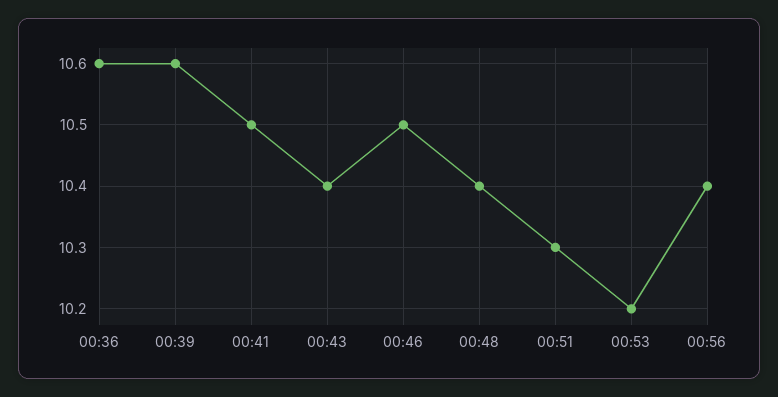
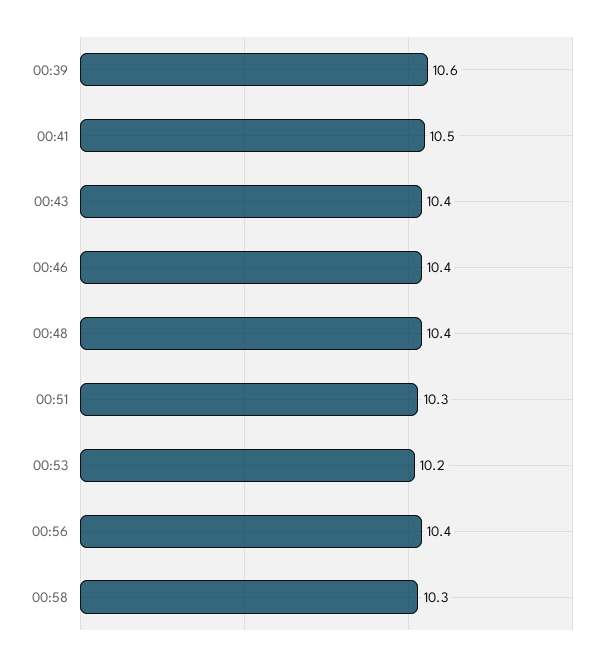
00:36: 10.6 -> none
00:46: 10.5 -> 10.4
00:58: none -> 10.3

